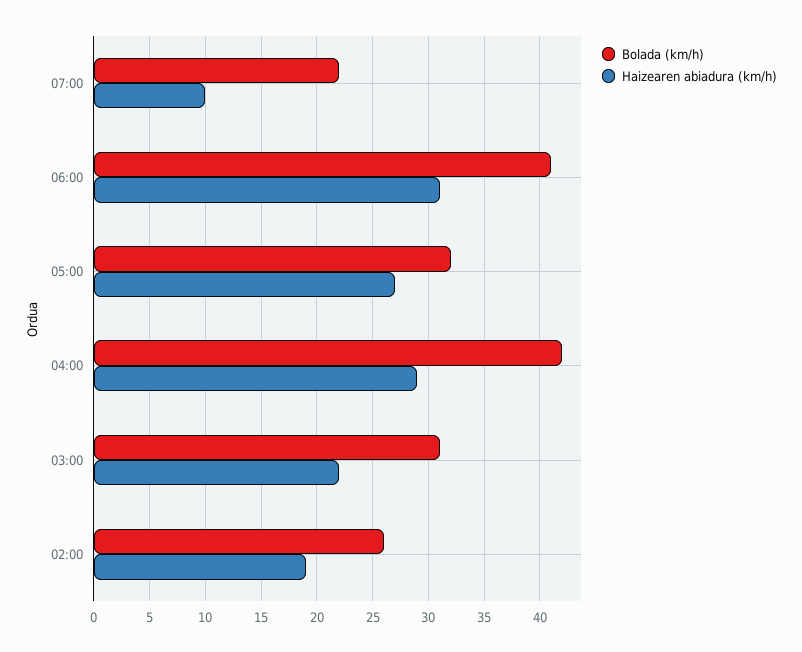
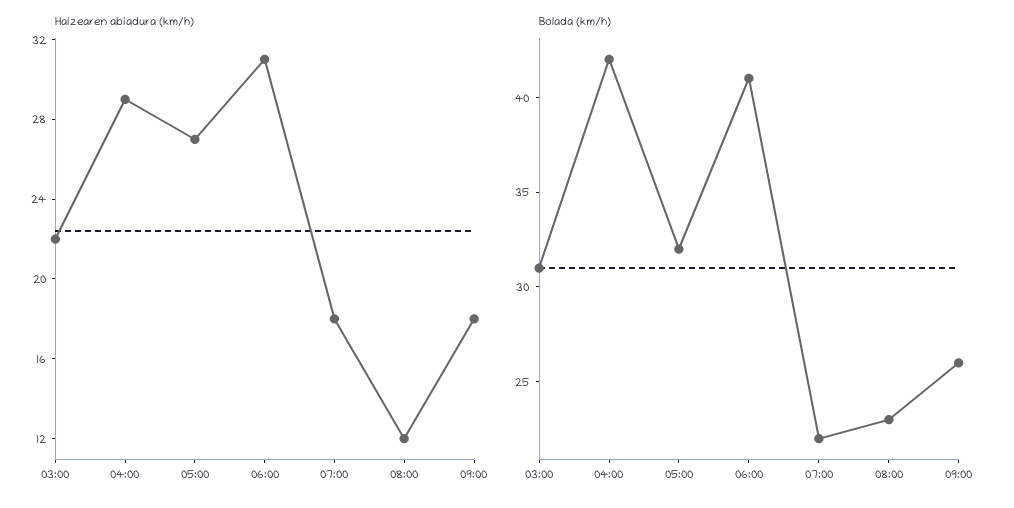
Haizearen abiadura (km/h), 07:00: 10 -> 18
Bolada (km/h), 02:00: 26 -> none
Haizearen abiadura (km/h), 02:00: 19 -> none
Haizearen abiadura (km/h), 08:00: none -> 12
Haizearen abiadura (km/h), 09:00: none -> 18
Bolada (km/h), 08:00: none -> 23
Bolada (km/h), 09:00: none -> 26

